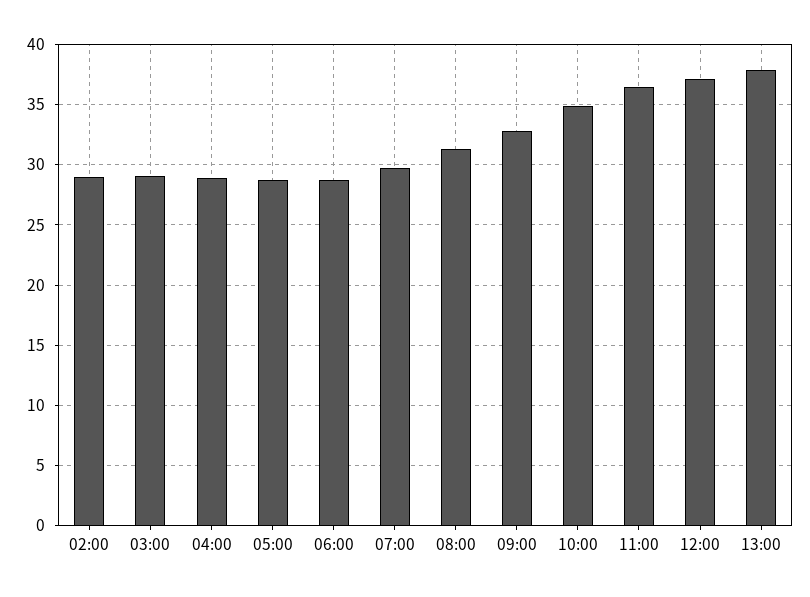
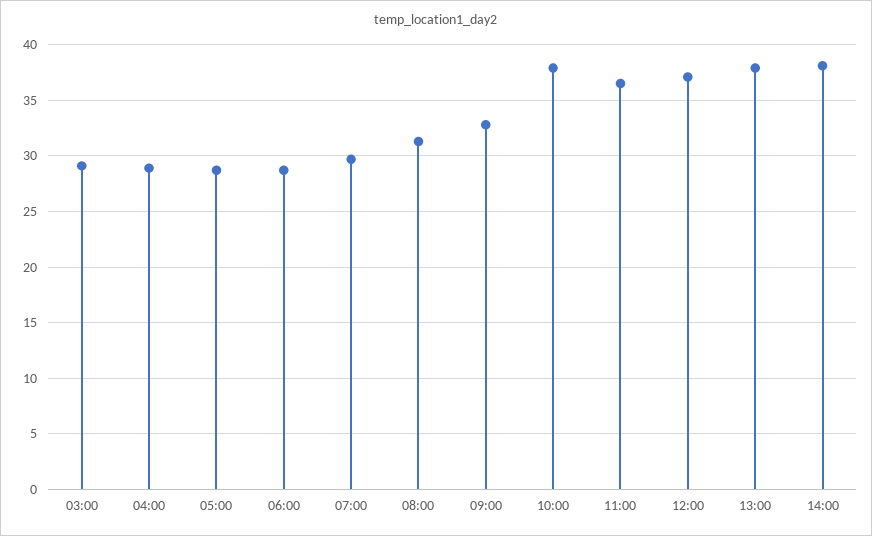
02:00: 29 -> none
10:00: 35 -> 38
14:00: none -> 38

